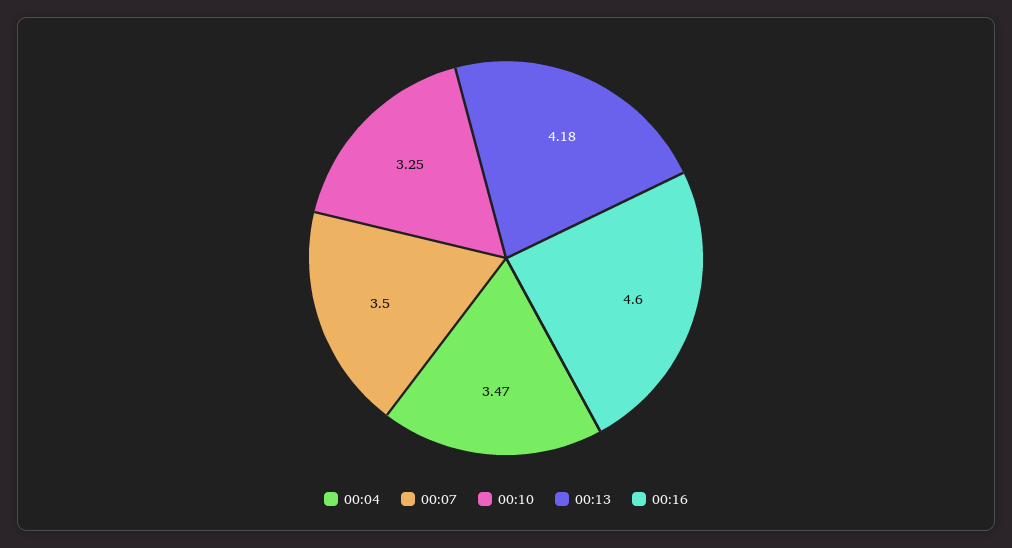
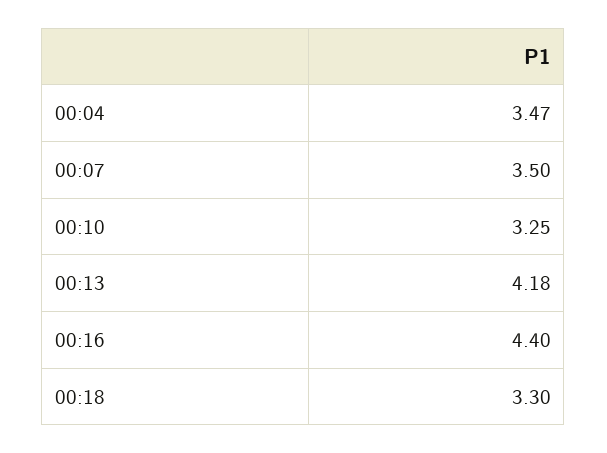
00:16: 4.6 -> 4.4
00:18: none -> 3.3

